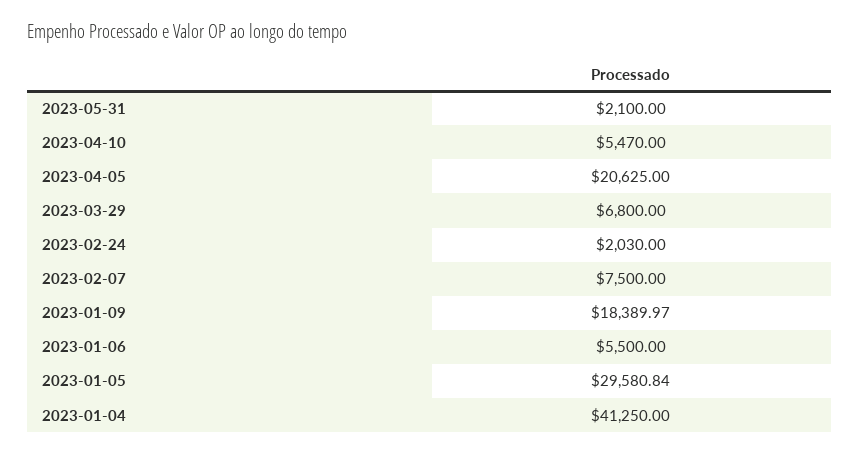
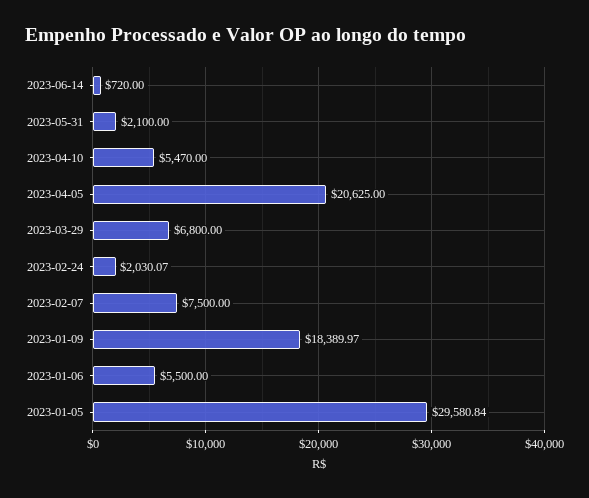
2023-02-24: 2030 -> 2030.07
2023-01-04: 41250 -> none
2023-06-14: none -> 720

